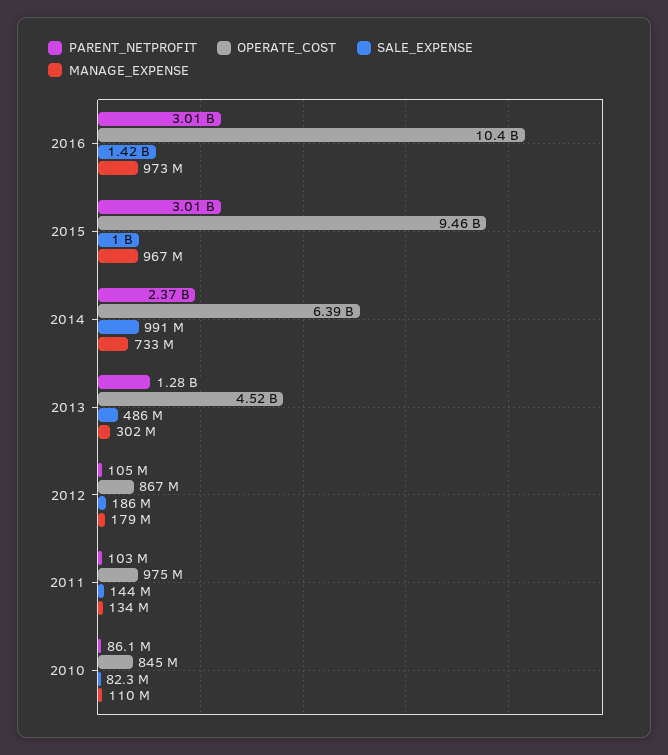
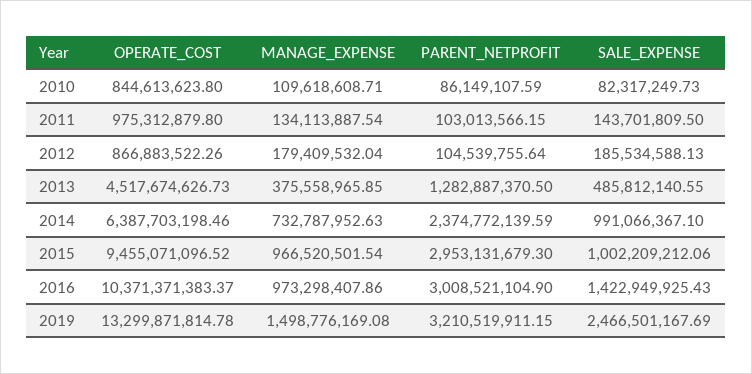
PARENT_NETPROFIT, 2015: 3010000000 -> 2953131679.3
MANAGE_EXPENSE, 2013: 302000000 -> 375558965.85
OPERATE_COST, 2019: none -> 13299871814.78
MANAGE_EXPENSE, 2019: none -> 1498776169.08
PARENT_NETPROFIT, 2019: none -> 3210519911.15
SALE_EXPENSE, 2019: none -> 2466501167.69

